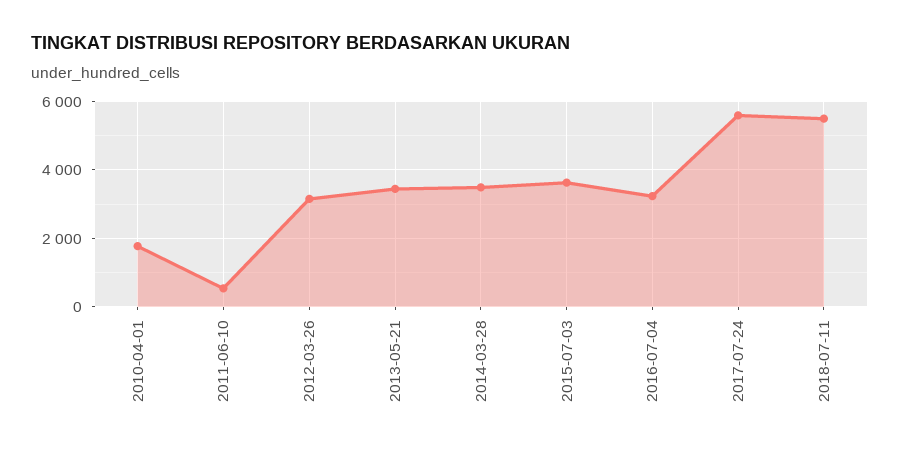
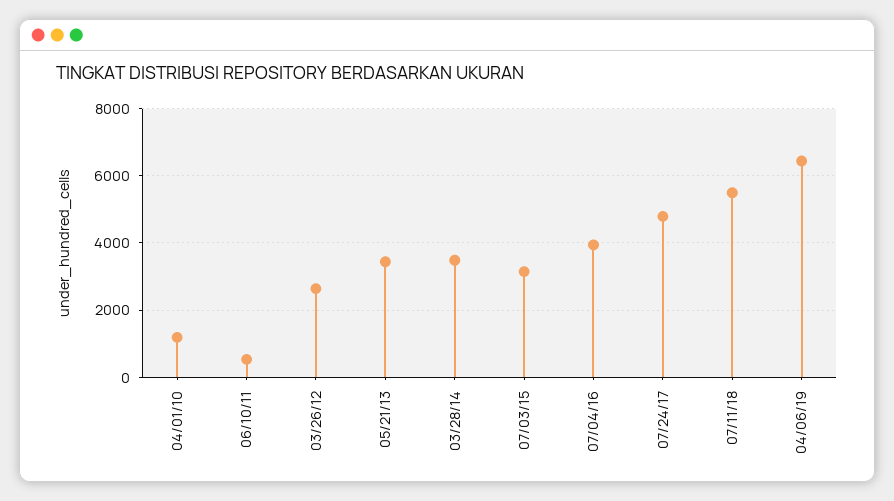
2010-04-01: 1800 -> 1200
2012-03-26: 3200 -> 2600
2015-07-03: 3600 -> 3200
2016-07-04: 3200 -> 4000
2017-07-24: 5600 -> 4800
04/06/19: none -> 6400

